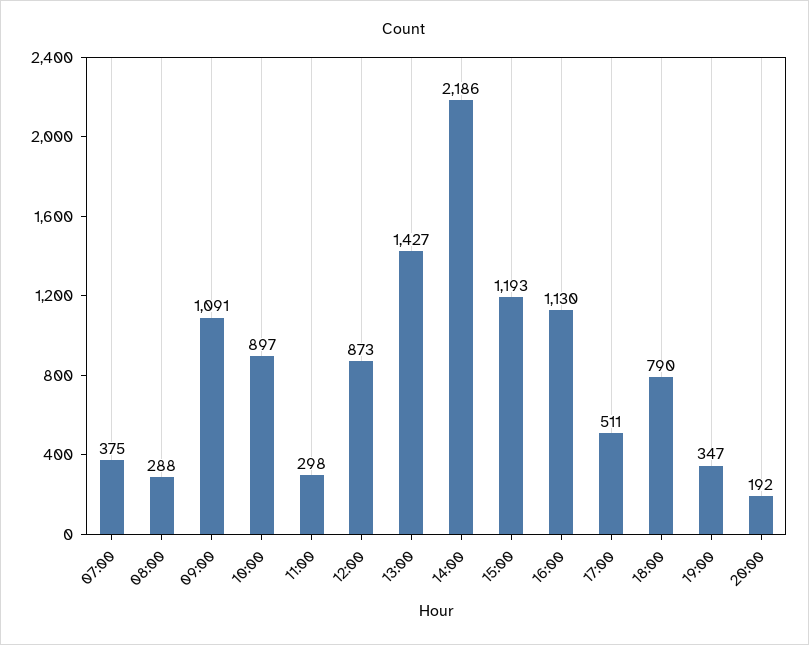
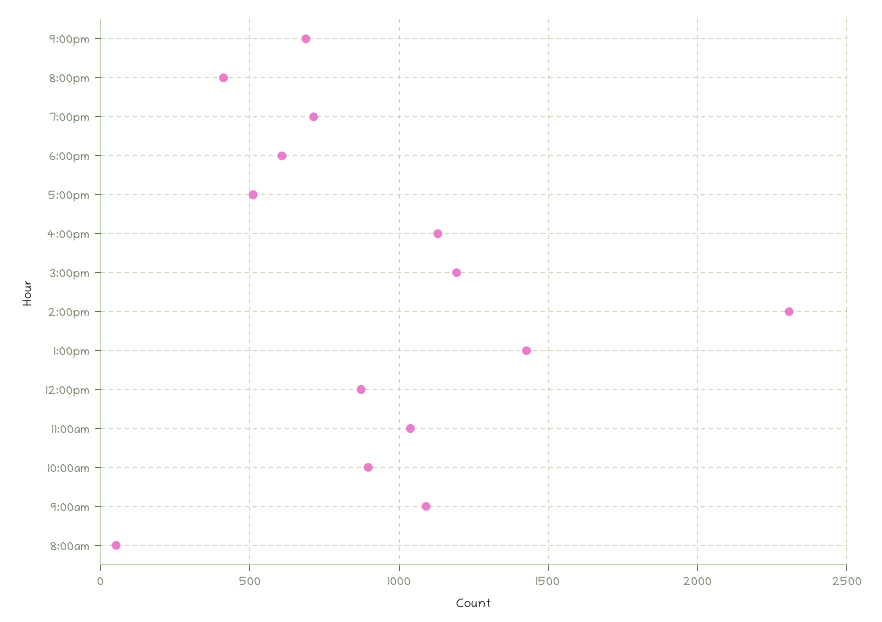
07:00: 375 -> none
08:00: 288 -> 50
11:00: 298 -> 1050
14:00: 2186 -> 2300
18:00: 790 -> 600
19:00: 347 -> 700
20:00: 192 -> 400
9:00pm: none -> 700

